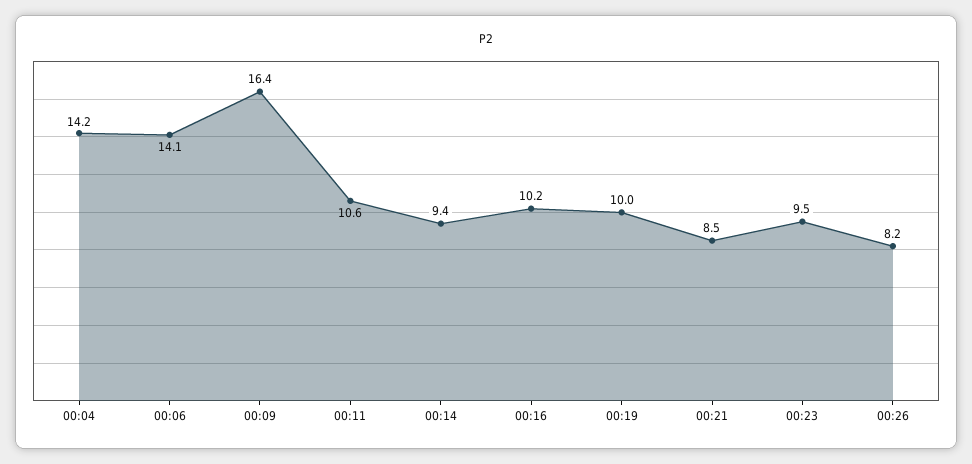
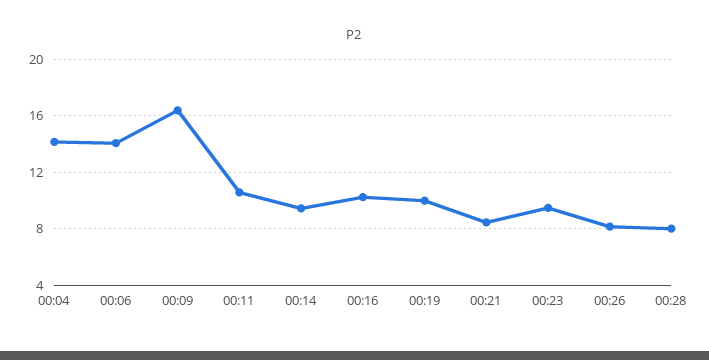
00:28: none -> 8

